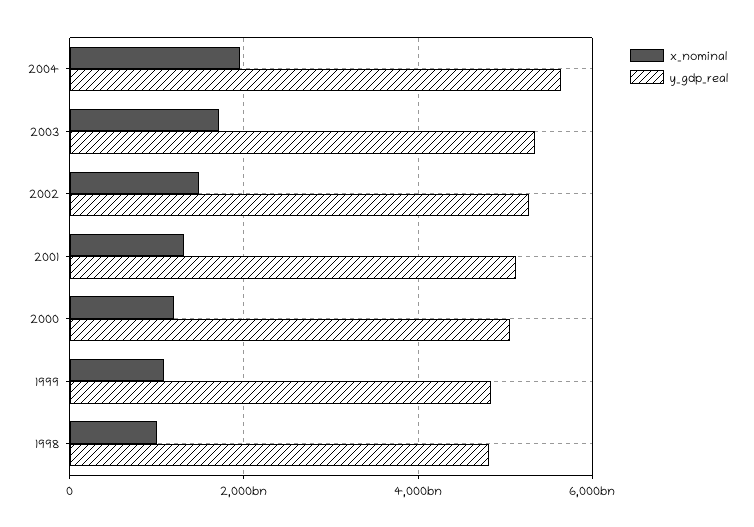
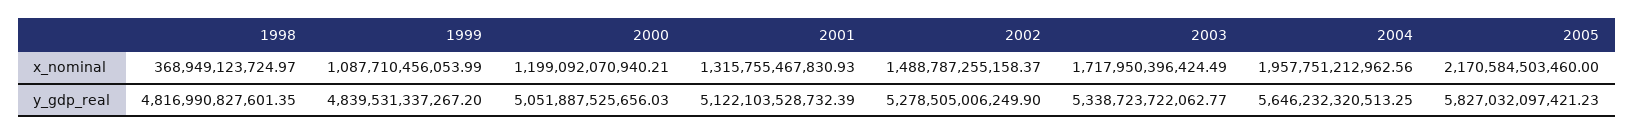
x_nominal, 1998: 1000000000000 -> 368949123724.97
x_nominal, 2005: none -> 2170584503460
y_gdp_real, 2005: none -> 5827032097421.23

